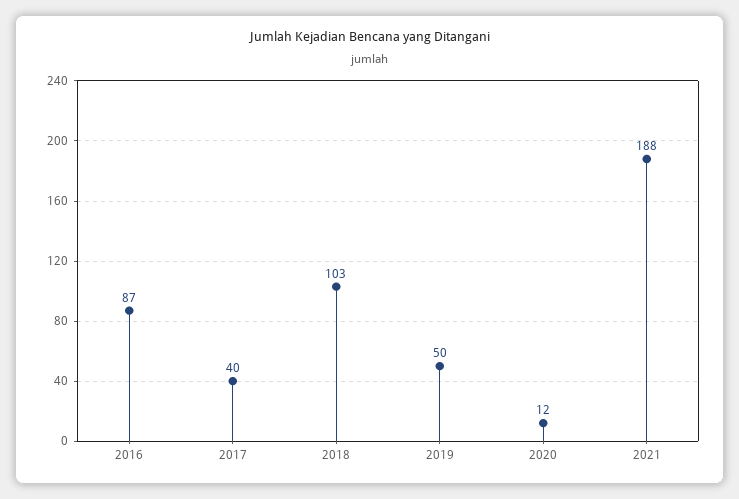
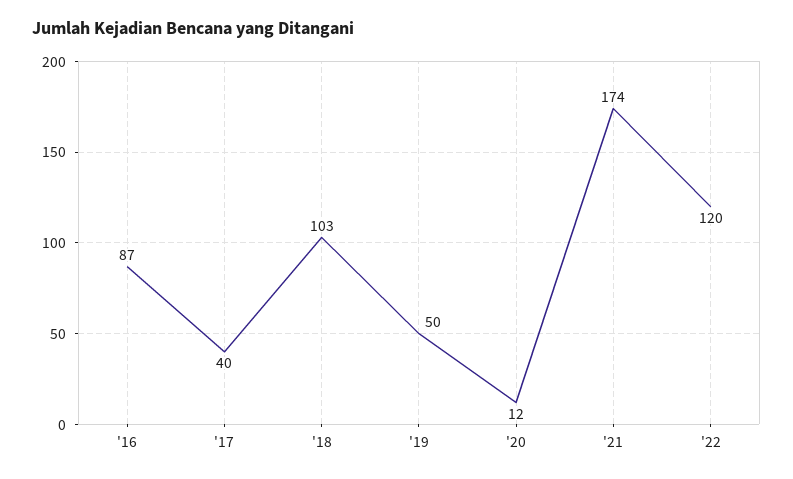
2021: 188 -> 174
'22: none -> 120

